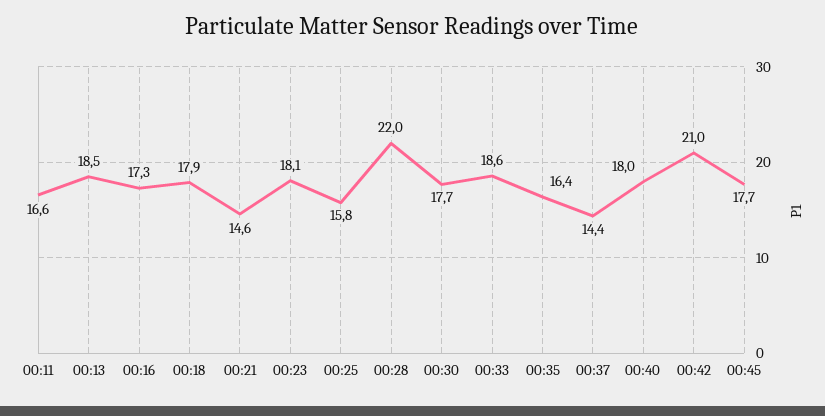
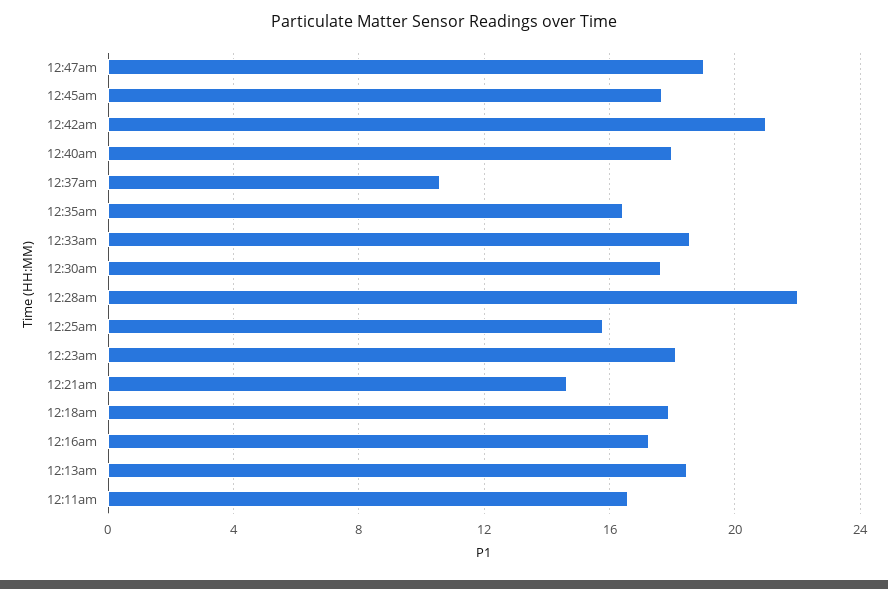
00:37: 14.4 -> 10.5
12:47am: none -> 19

